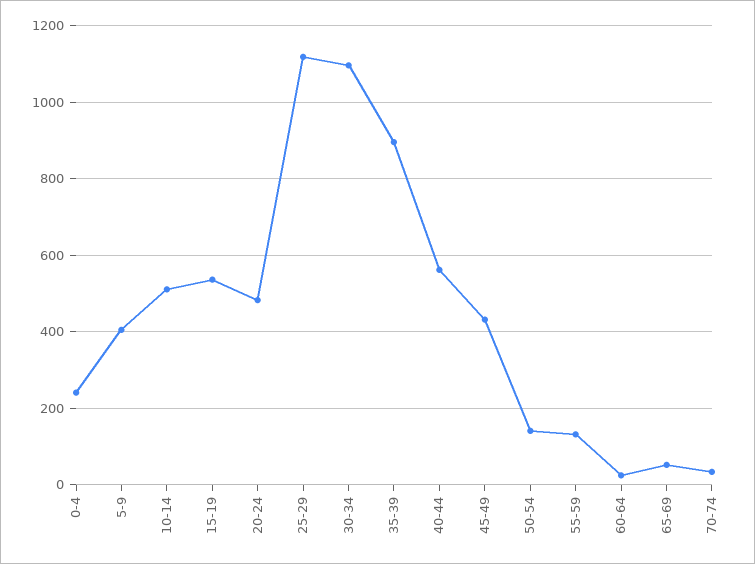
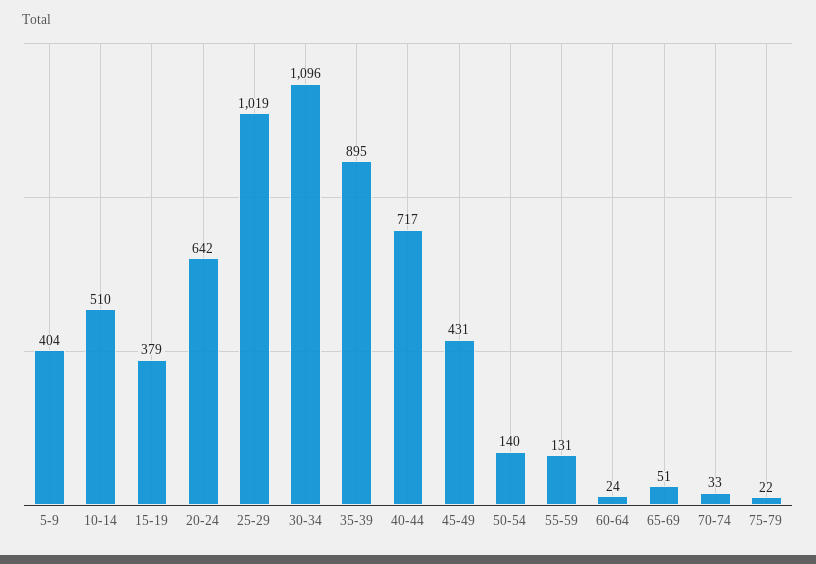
0-4: 240 -> none
15-19: 540 -> 379
20-24: 480 -> 642
25-29: 1120 -> 1019
40-44: 560 -> 717
75-79: none -> 22

